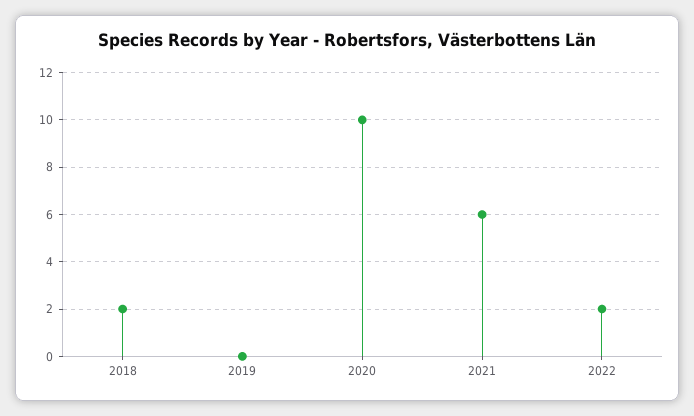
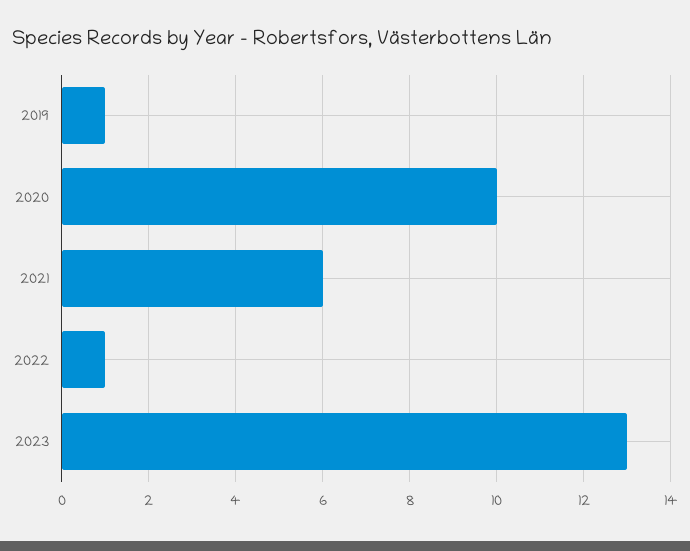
2018: 2 -> none
2019: 0 -> 1
2022: 2 -> 1
2023: none -> 13

